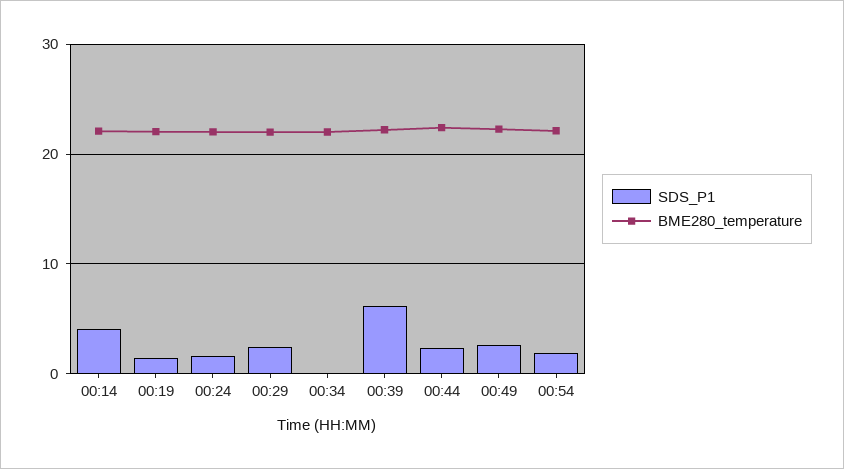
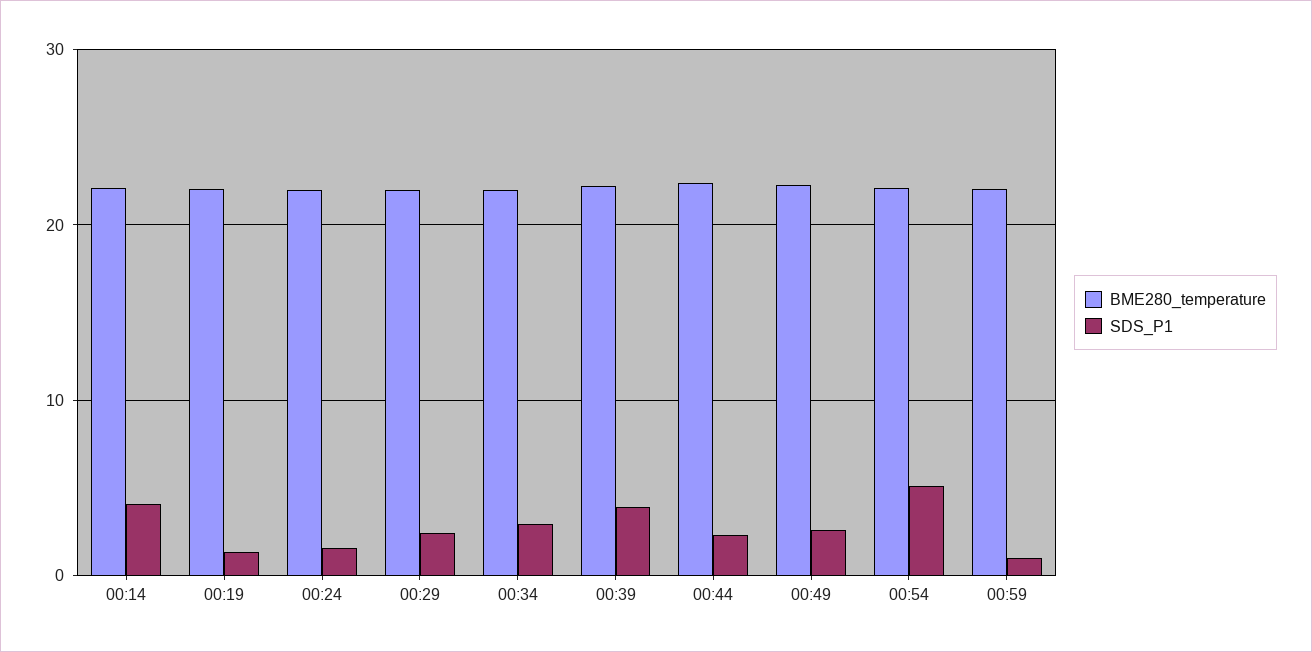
SDS_P1, 00:34: 0 -> 3
SDS_P1, 00:39: 6 -> 4
SDS_P1, 00:54: 2 -> 5
BME280_temperature, 00:59: none -> 22
SDS_P1, 00:59: none -> 1

